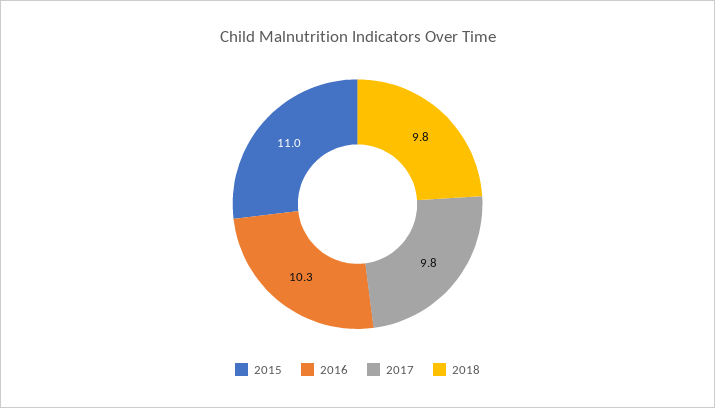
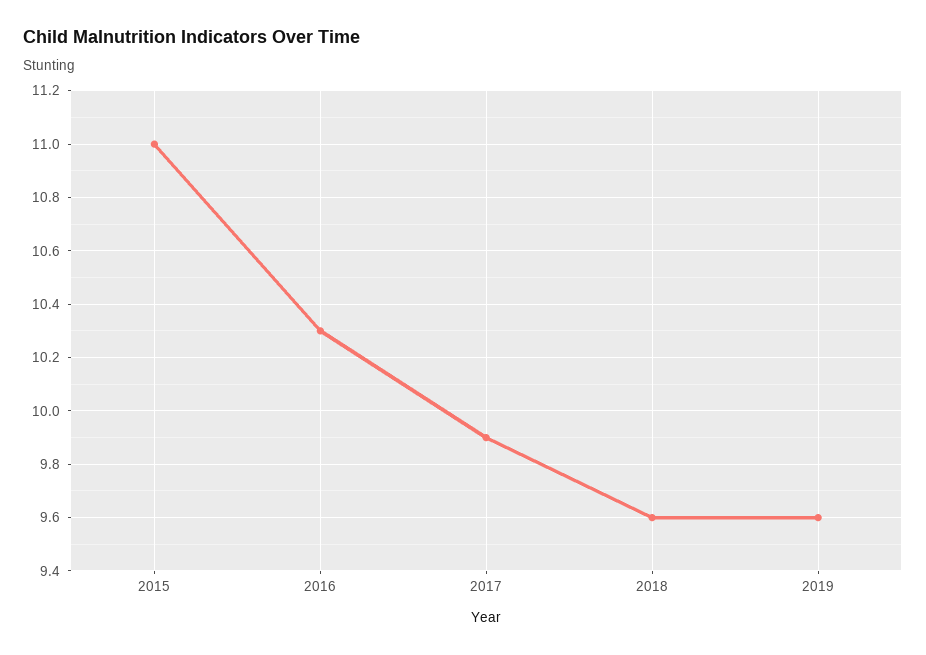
2017: 9.8 -> 9.9
2018: 9.8 -> 9.6
2019: none -> 9.6

